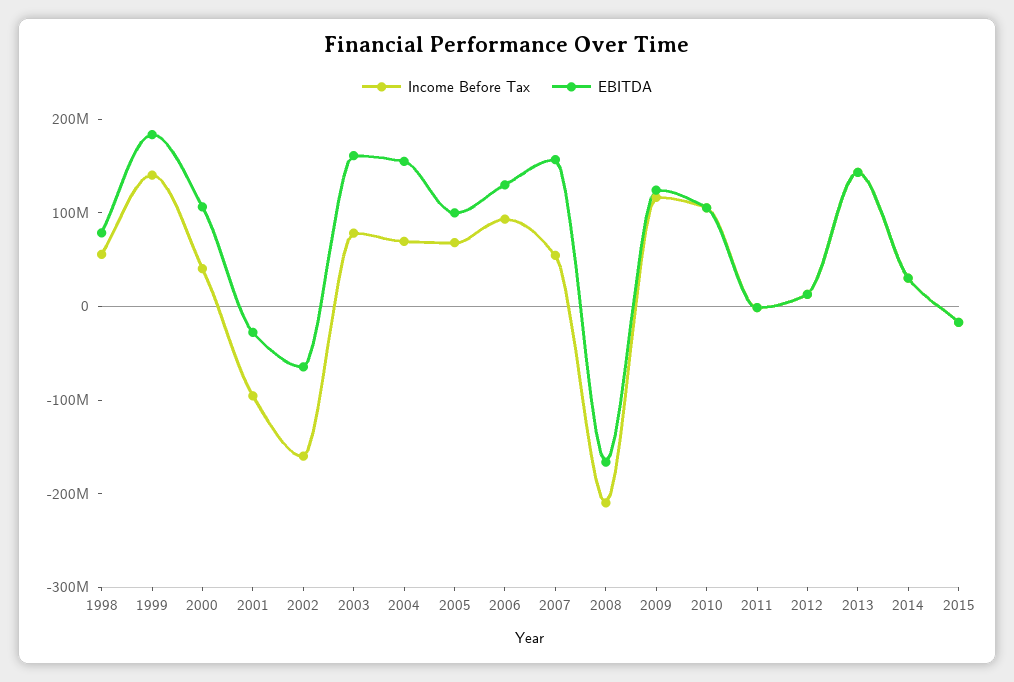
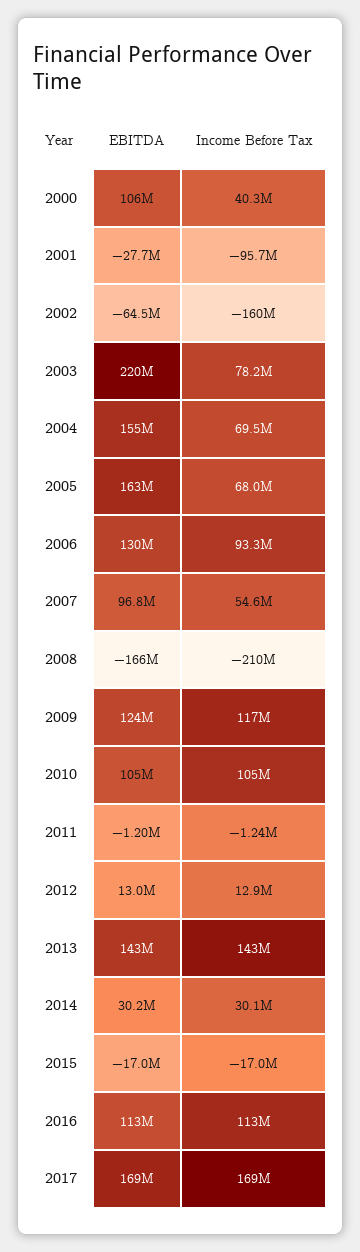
Income Before Tax, 1998: 60000000 -> none
EBITDA, 1998: 80000000 -> none
Income Before Tax, 1999: 140000000 -> none
EBITDA, 1999: 180000000 -> none
EBITDA, 2003: 160000000 -> 220000000
EBITDA, 2005: 100000000 -> 163000000
EBITDA, 2007: 160000000 -> 96800000
EBITDA, 2016: none -> 113000000
Income Before Tax, 2016: none -> 113000000
EBITDA, 2017: none -> 169000000
Income Before Tax, 2017: none -> 169000000

